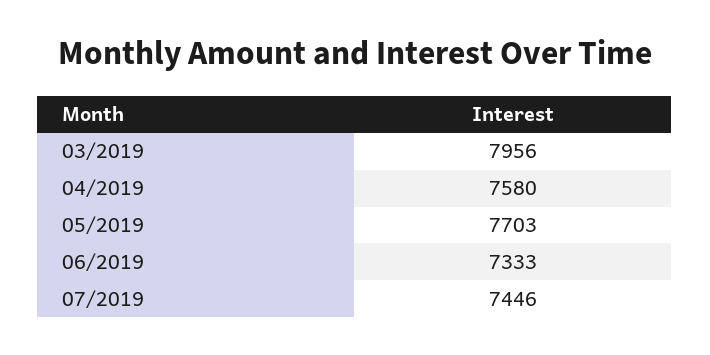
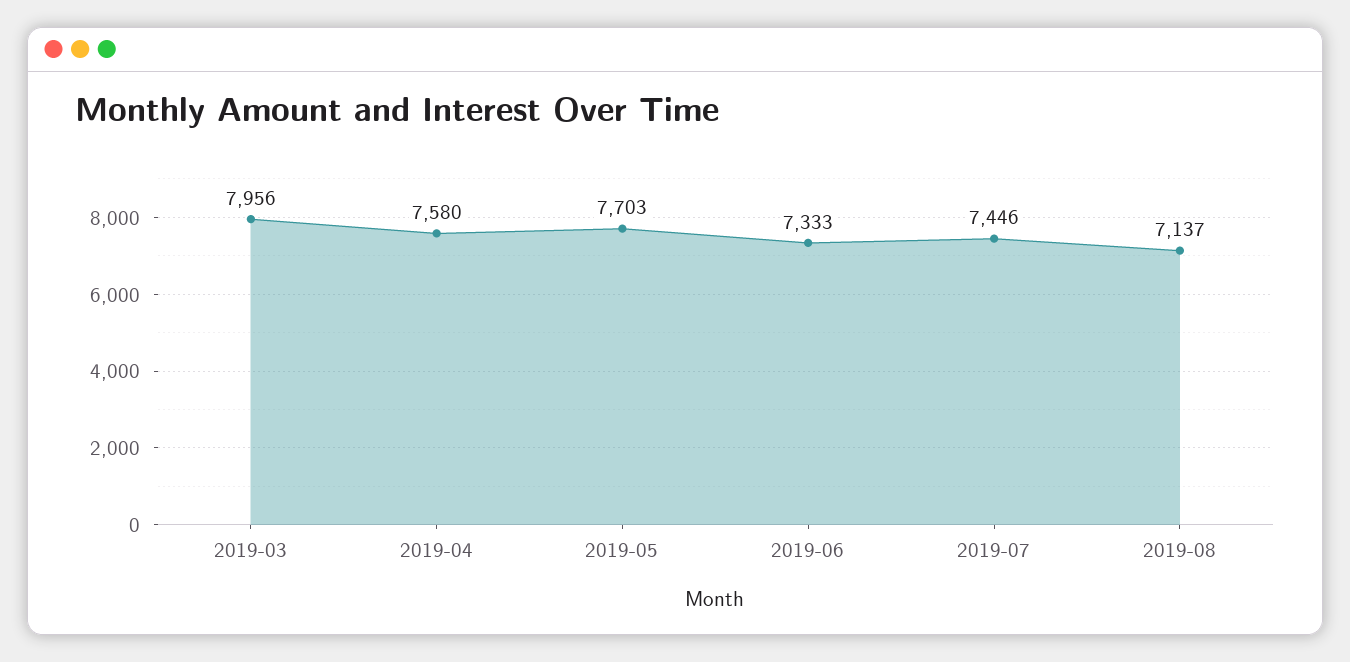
2019-08: none -> 7137

